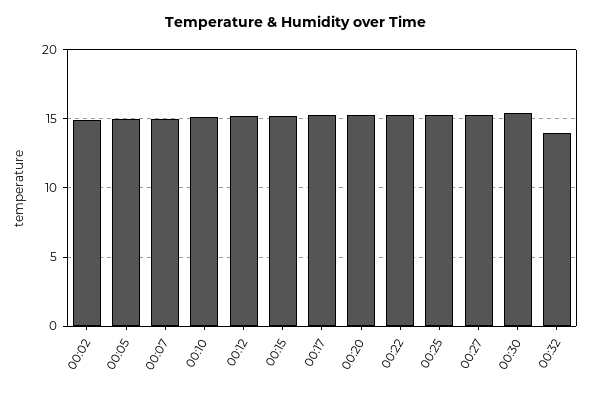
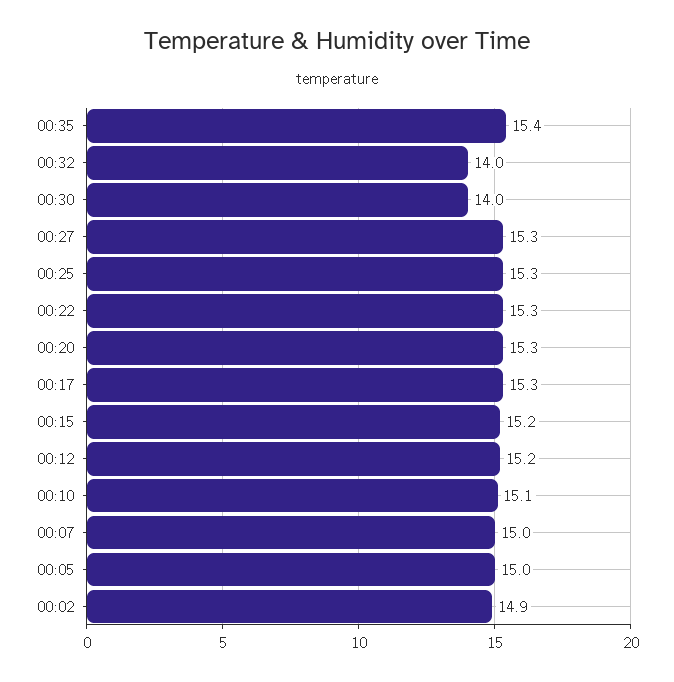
00:30: 15.5 -> 14
00:35: none -> 15.4

